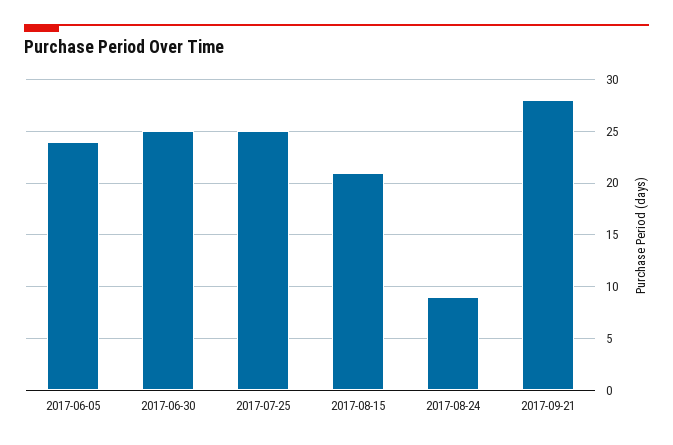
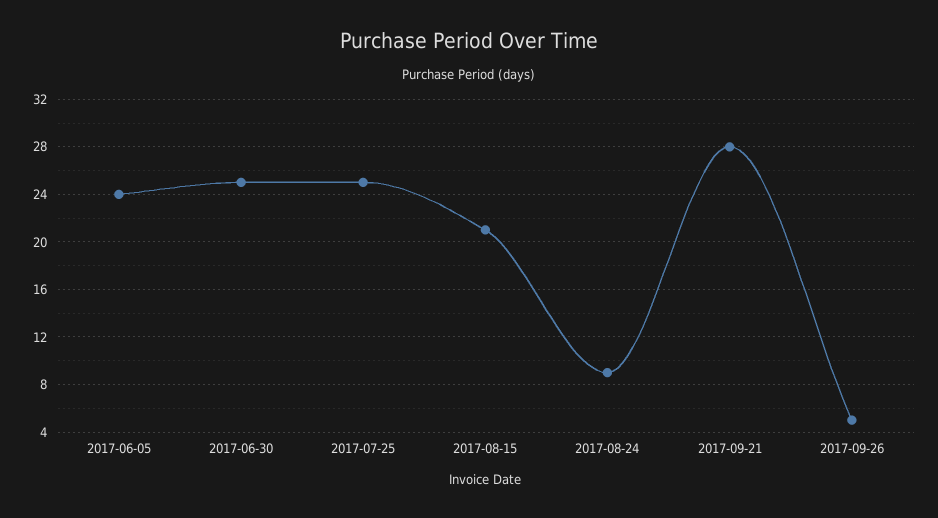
2017-09-26: none -> 5

